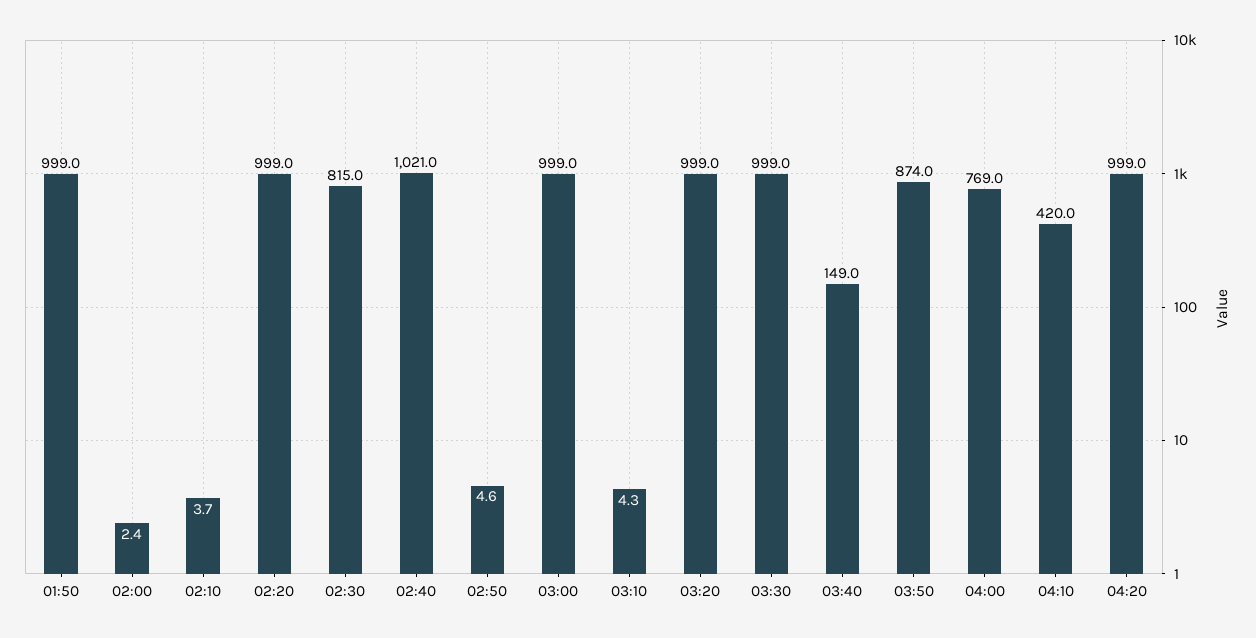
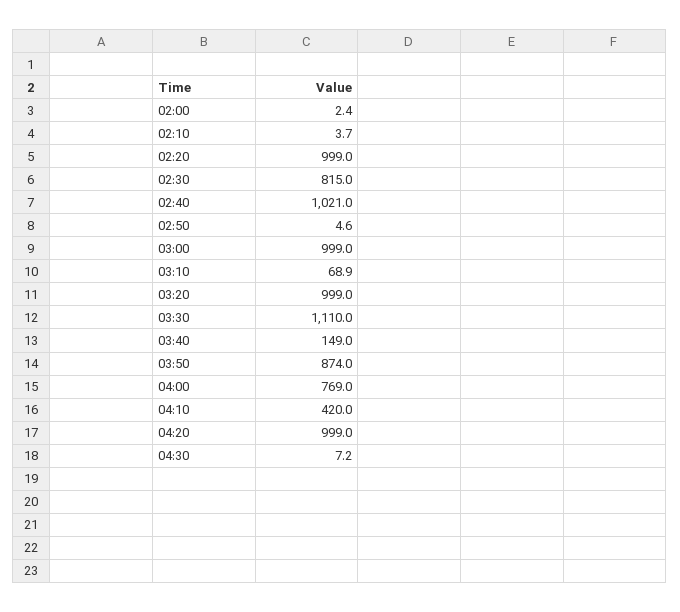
01:50: 999 -> none
03:10: 4.3 -> 68.9
03:30: 999 -> 1110
04:30: none -> 7.2

